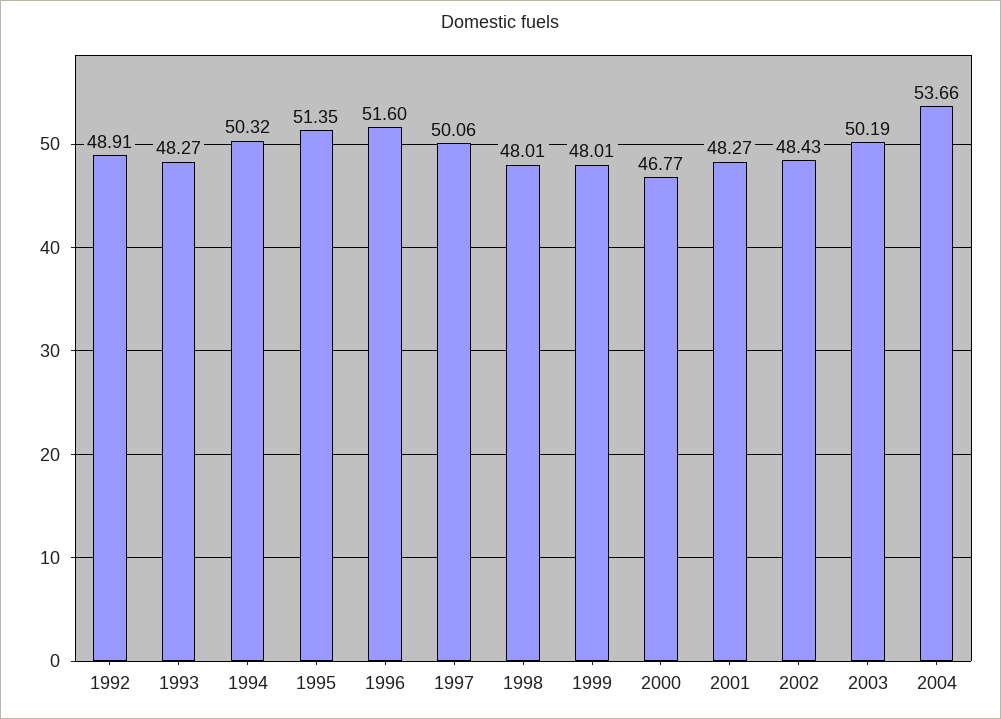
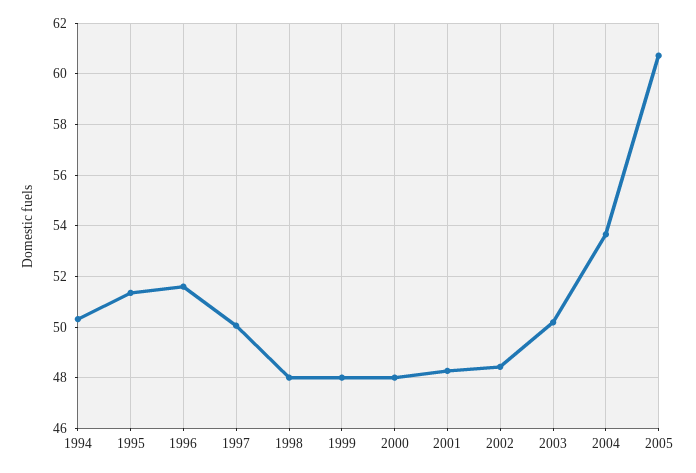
1992: 48.91 -> none
1993: 48.27 -> none
2000: 46.77 -> 48
2005: none -> 60.75

